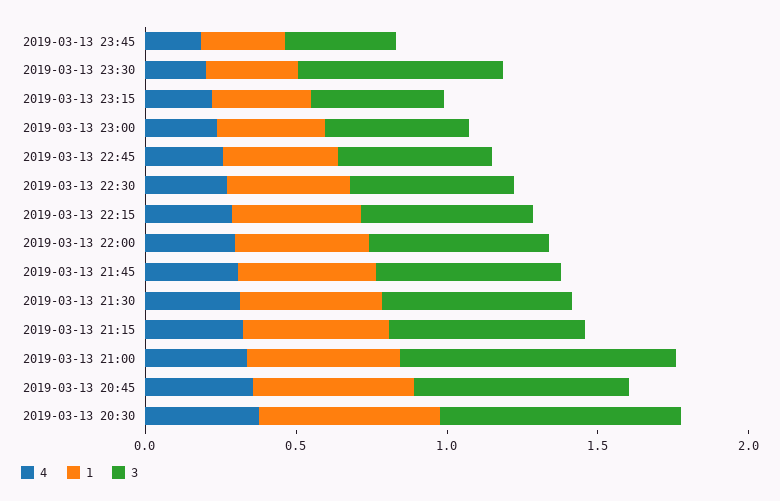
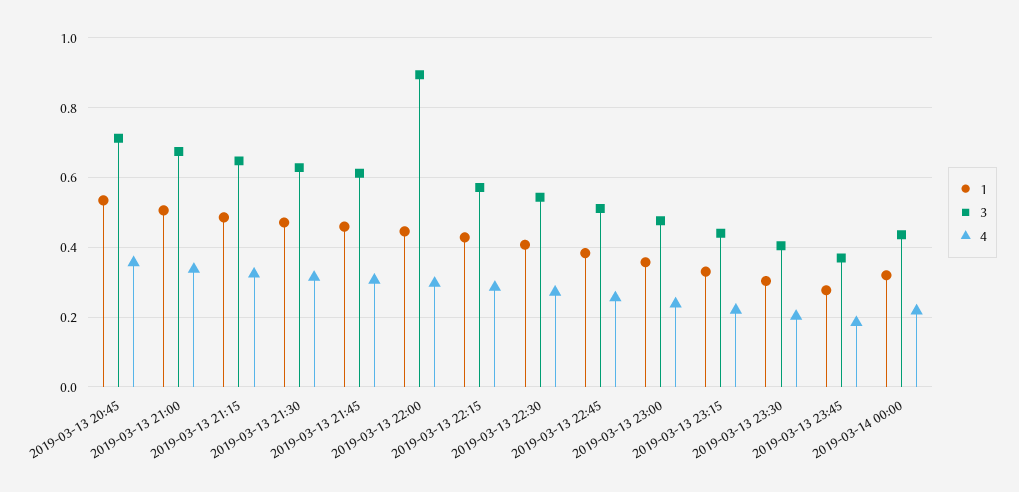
3, 2019-03-13 23:30: 0.7 -> 0.4
3, 2019-03-13 22:00: 0.6 -> 0.9
3, 2019-03-13 21:00: 0.9 -> 0.68
4, 2019-03-13 20:30: 0.4 -> none
1, 2019-03-13 20:30: 0.6 -> none
3, 2019-03-13 20:30: 0.8 -> none
1, 2019-03-14 00:00: none -> 0.32
3, 2019-03-14 00:00: none -> 0.44
4, 2019-03-14 00:00: none -> 0.22

